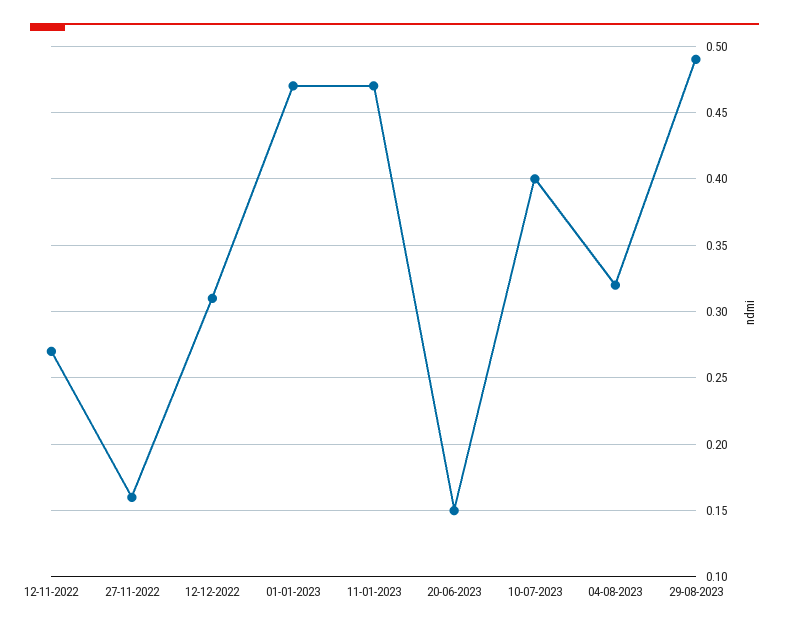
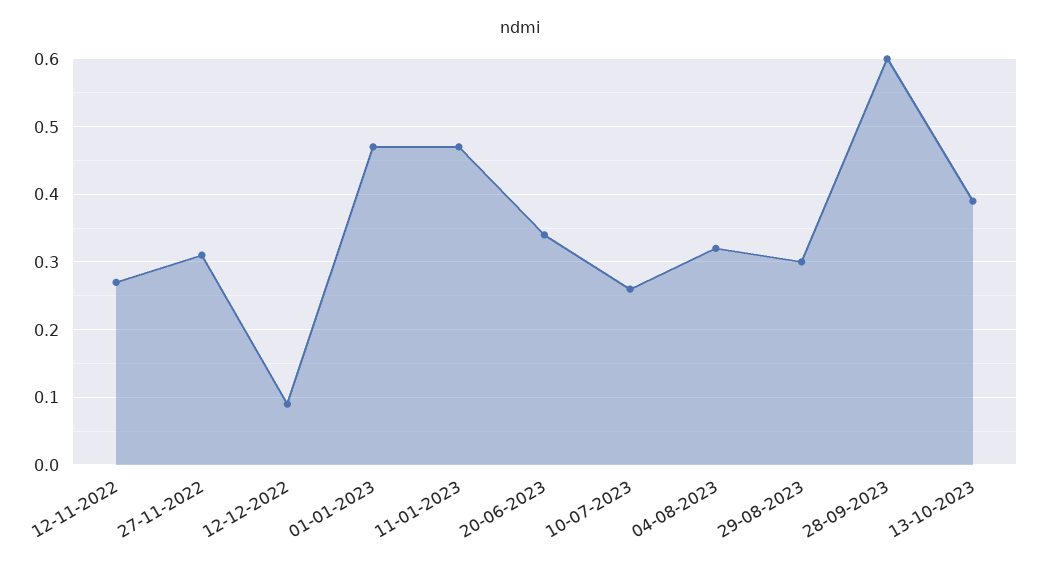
27-11-2022: 0.16 -> 0.31
12-12-2022: 0.31 -> 0.09
20-06-2023: 0.15 -> 0.34
10-07-2023: 0.4 -> 0.26
29-08-2023: 0.49 -> 0.3
28-09-2023: none -> 0.6
13-10-2023: none -> 0.39

